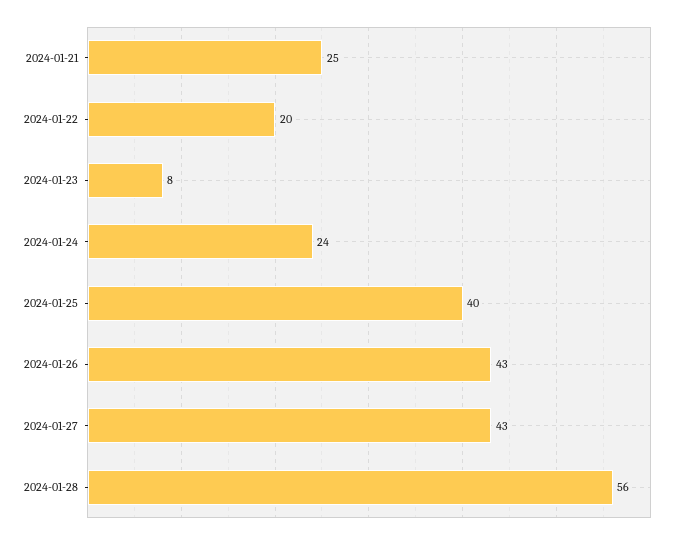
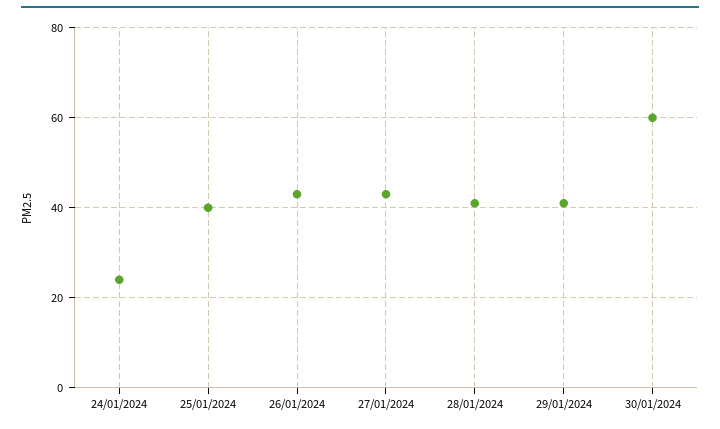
2024-01-21: 25 -> none
2024-01-22: 20 -> none
2024-01-23: 8 -> none
2024-01-28: 56 -> 40
29/01/2024: none -> 40
30/01/2024: none -> 60

